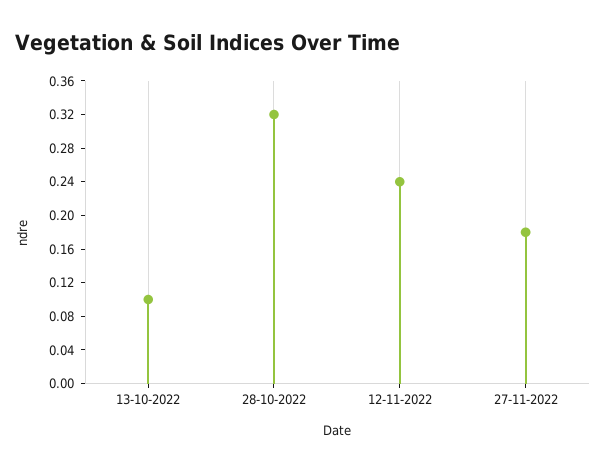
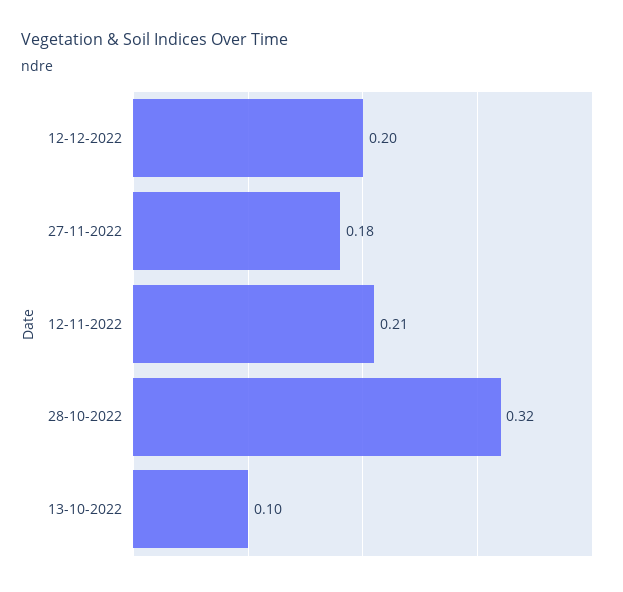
12-11-2022: 0.24 -> 0.21
12-12-2022: none -> 0.2

